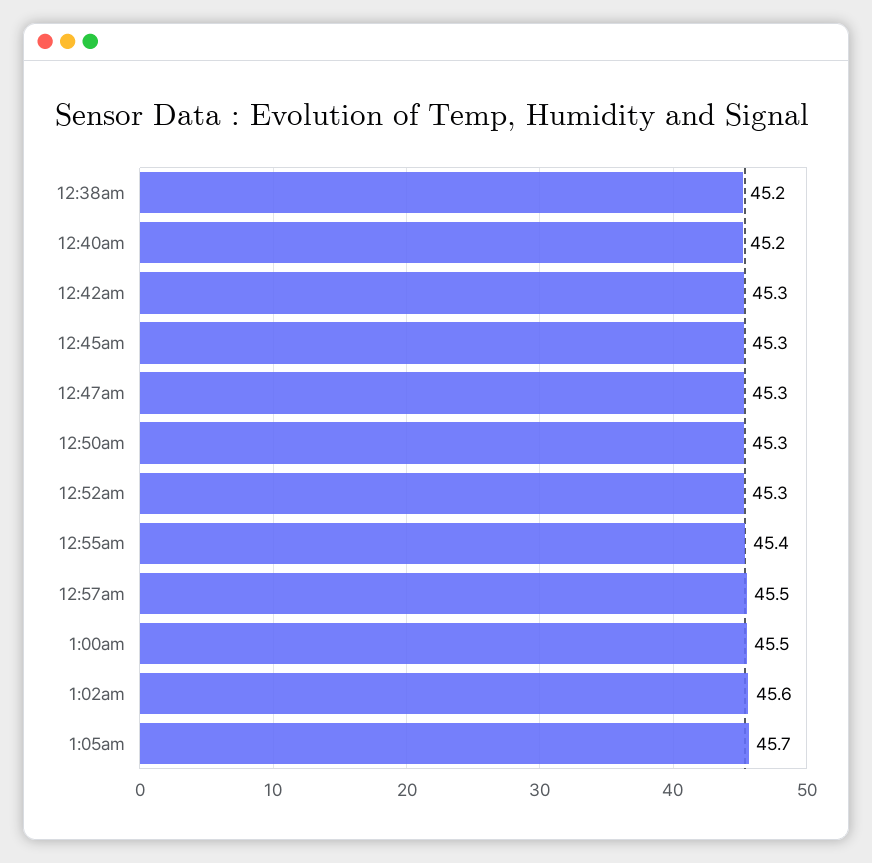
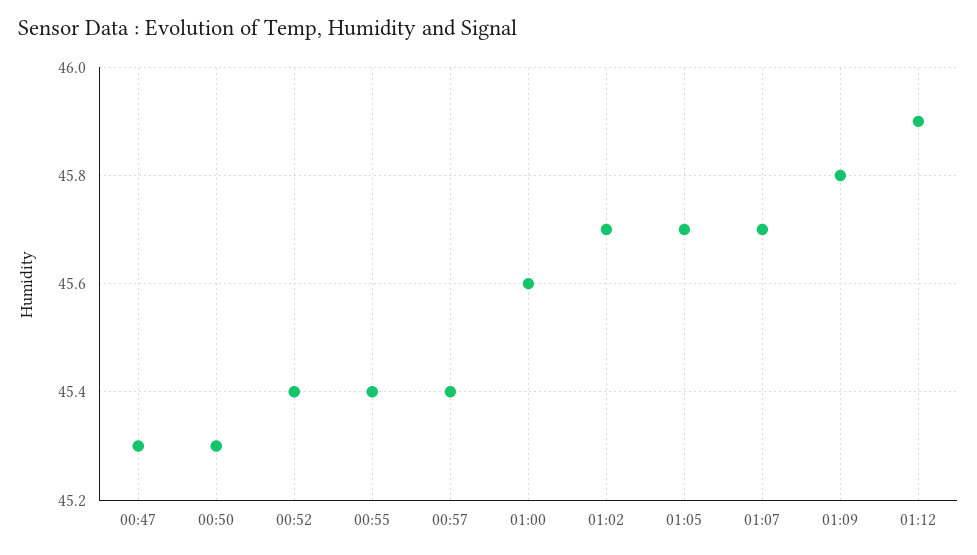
12:38am: 45.2 -> none
12:40am: 45.2 -> none
12:42am: 45.3 -> none
12:45am: 45.3 -> none
12:52am: 45.3 -> 45.4
12:57am: 45.5 -> 45.4
1:00am: 45.5 -> 45.6
1:02am: 45.6 -> 45.7
01:07: none -> 45.7
01:09: none -> 45.8
01:12: none -> 45.9

